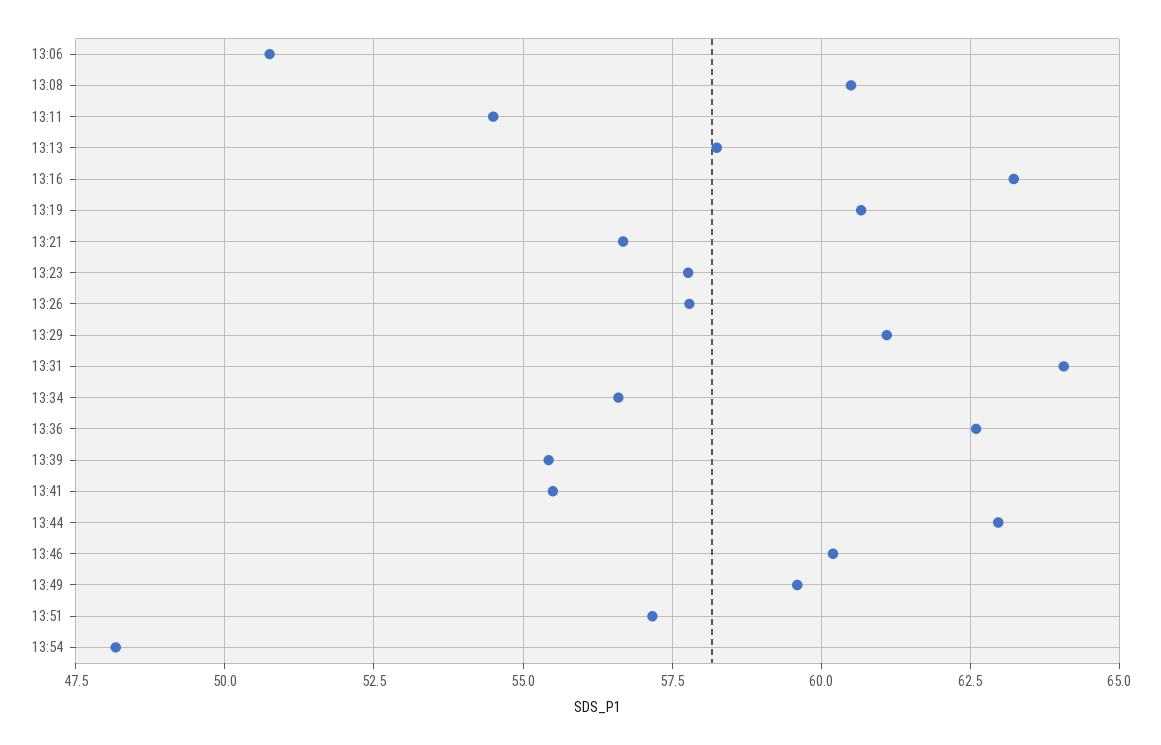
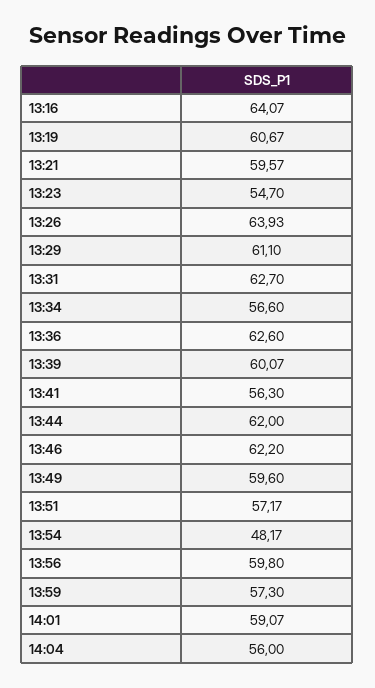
13:06: 50.75 -> none
13:08: 60.5 -> none
13:11: 54.5 -> none
13:13: 58.25 -> none
13:16: 63.25 -> 64.07
13:21: 56.75 -> 59.57
13:23: 57.75 -> 54.7
13:26: 57.75 -> 63.93
13:31: 64 -> 62.7
13:39: 55.5 -> 60.07
13:41: 55.5 -> 56.3
13:44: 63 -> 62
13:46: 60.25 -> 62.2
13:56: none -> 59.8
13:59: none -> 57.3
14:01: none -> 59.07
14:04: none -> 56

